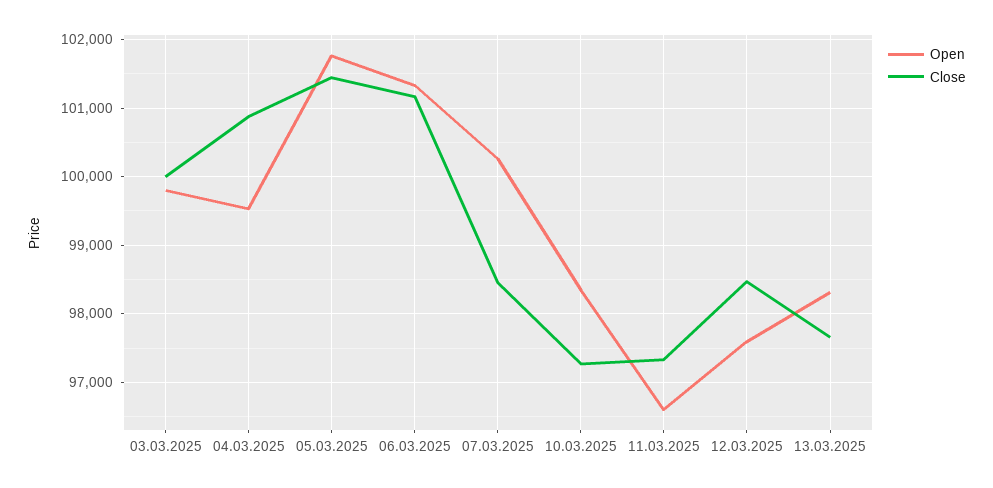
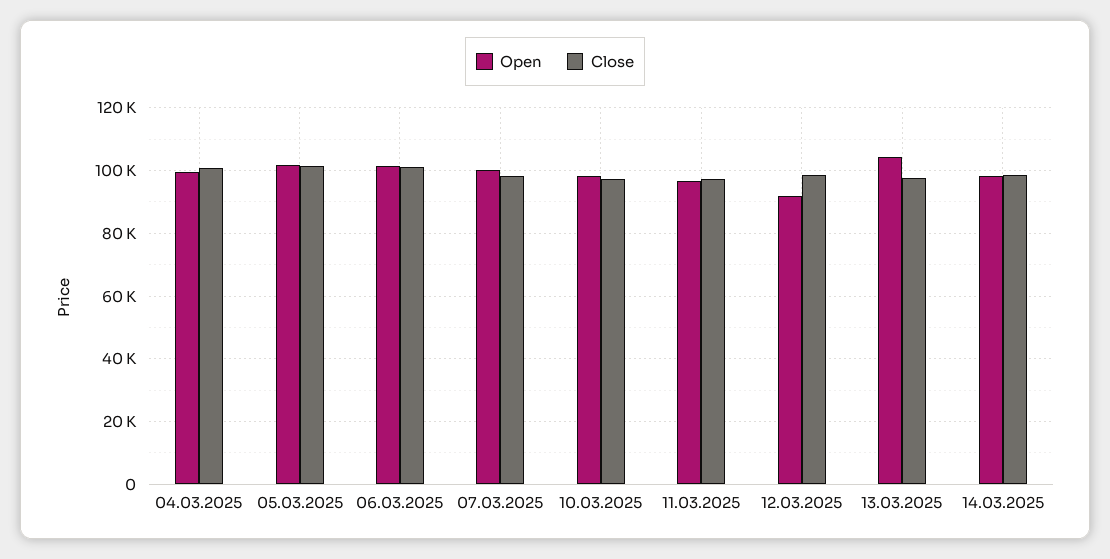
Open, 03.03.2025: 99800 -> none
Close, 03.03.2025: 100000 -> none
Open, 12.03.2025: 97600 -> 92000
Open, 13.03.2025: 98300 -> 104000
Open, 14.03.2025: none -> 98000
Close, 14.03.2025: none -> 98000

